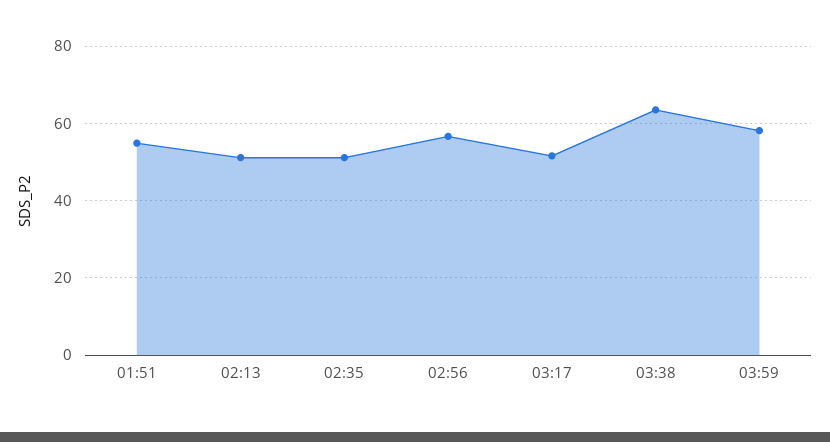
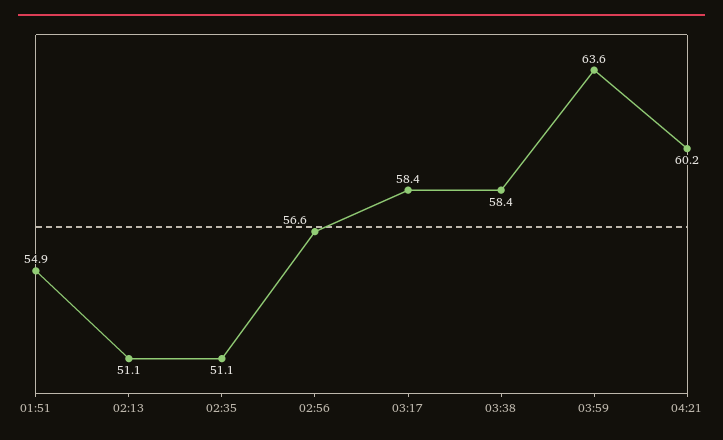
03:17: 52 -> 58.4
03:38: 64 -> 58.4
03:59: 58 -> 63.6
04:21: none -> 60.2

